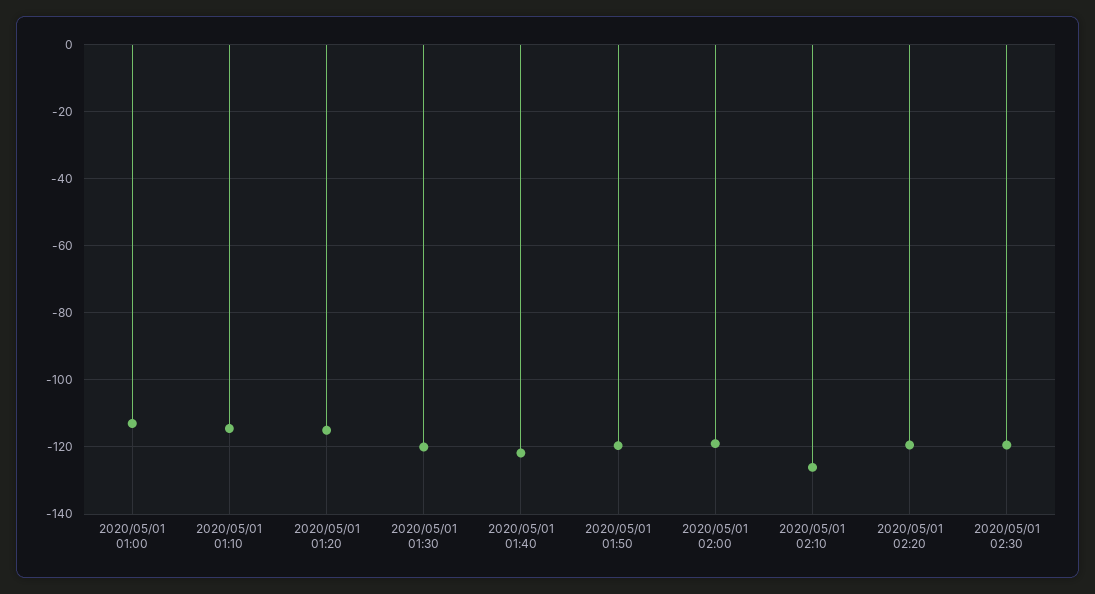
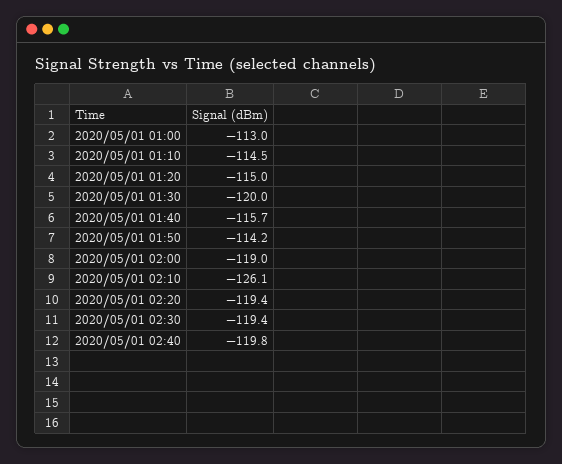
2020/05/01 01:40: -122 -> -115.7
2020/05/01 01:50: -120 -> -114.2
2020/05/01 02:40: none -> -119.8

